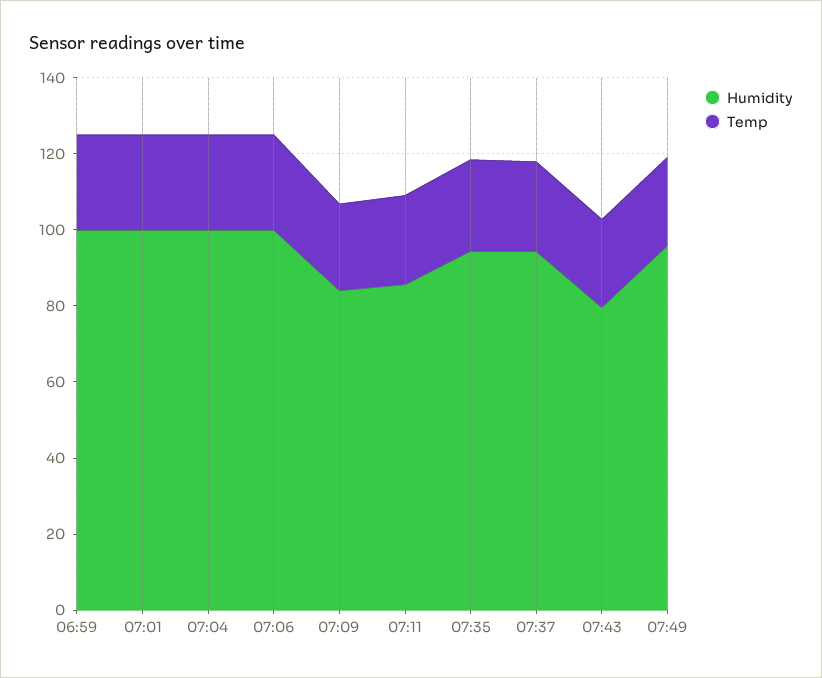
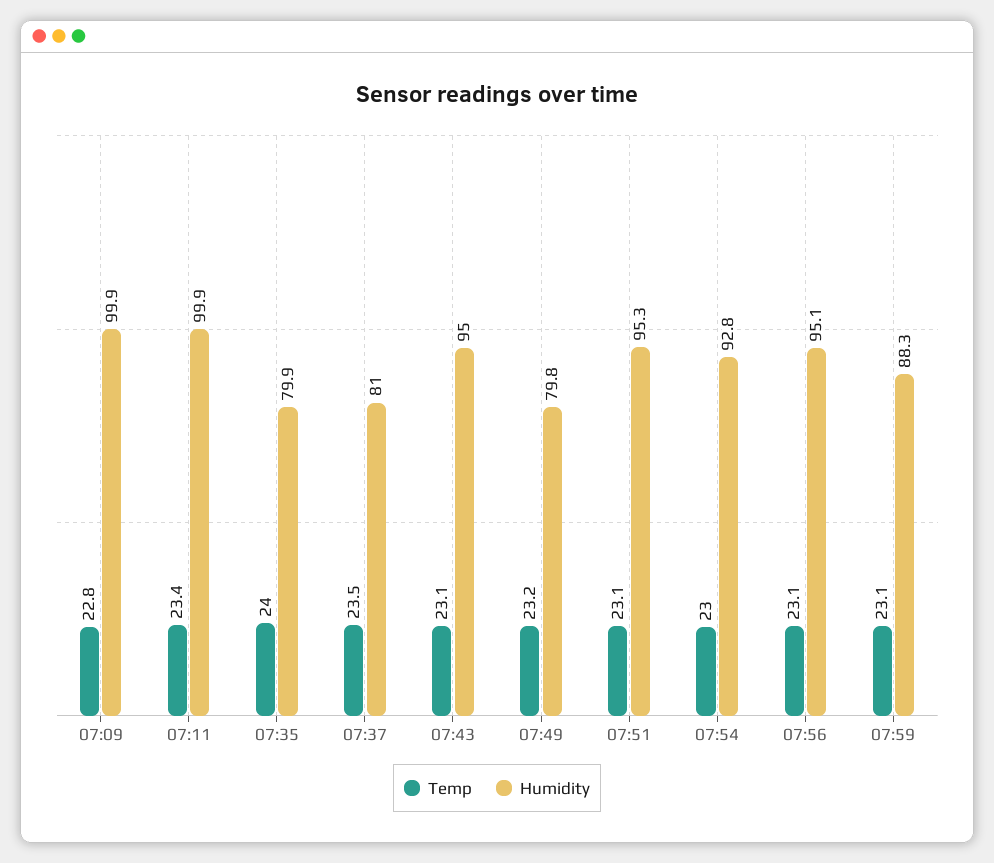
Humidity, 06:59: 100 -> none
Temp, 06:59: 25 -> none
Humidity, 07:01: 100 -> none
Temp, 07:01: 25 -> none
Humidity, 07:04: 100 -> none
Temp, 07:04: 25 -> none
Humidity, 07:06: 100 -> none
Temp, 07:06: 25 -> none
Humidity, 07:09: 85 -> 99.9
Humidity, 07:11: 85 -> 99.9
Humidity, 07:35: 95 -> 79.9
Humidity, 07:37: 95 -> 81
Humidity, 07:43: 80 -> 95
Humidity, 07:49: 95 -> 79.8
Temp, 07:51: none -> 23.1
Humidity, 07:51: none -> 95.3
Temp, 07:54: none -> 23
Humidity, 07:54: none -> 92.8
Temp, 07:56: none -> 23.1
Humidity, 07:56: none -> 95.1
Temp, 07:59: none -> 23.1
Humidity, 07:59: none -> 88.3

